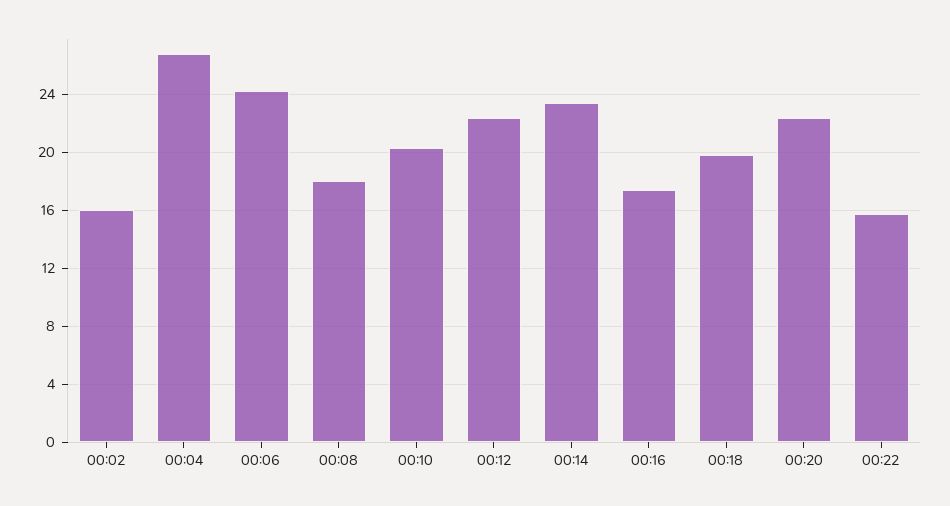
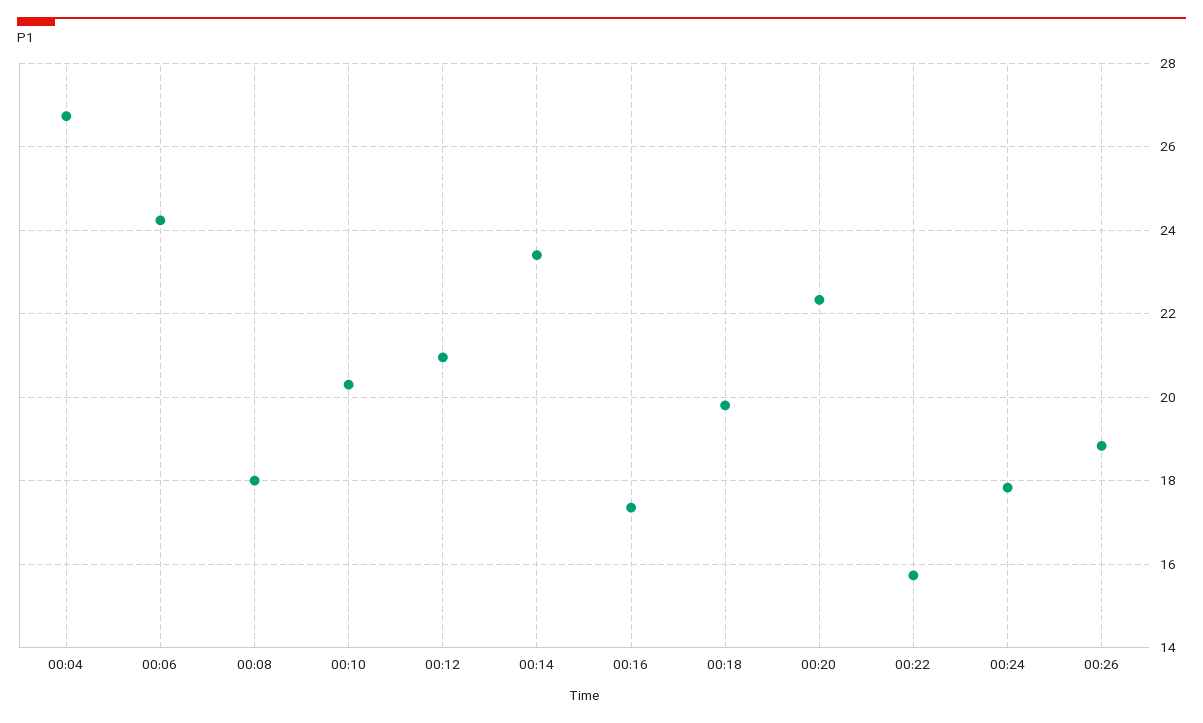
00:02: 16 -> none
00:12: 22.5 -> 21
00:24: none -> 17.8
00:26: none -> 18.8

